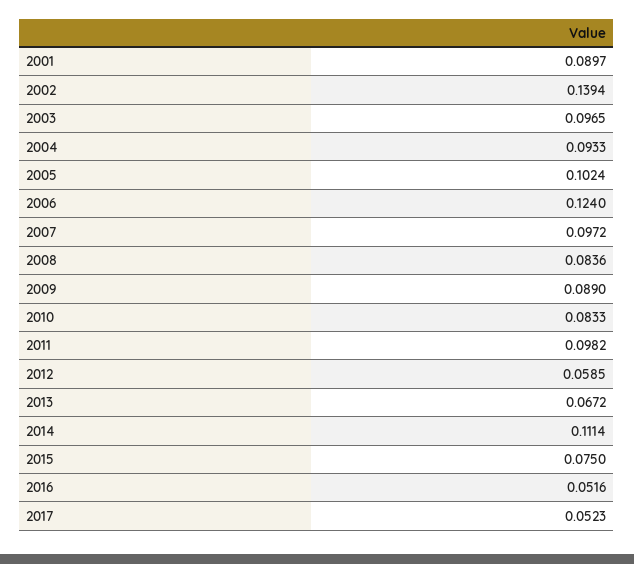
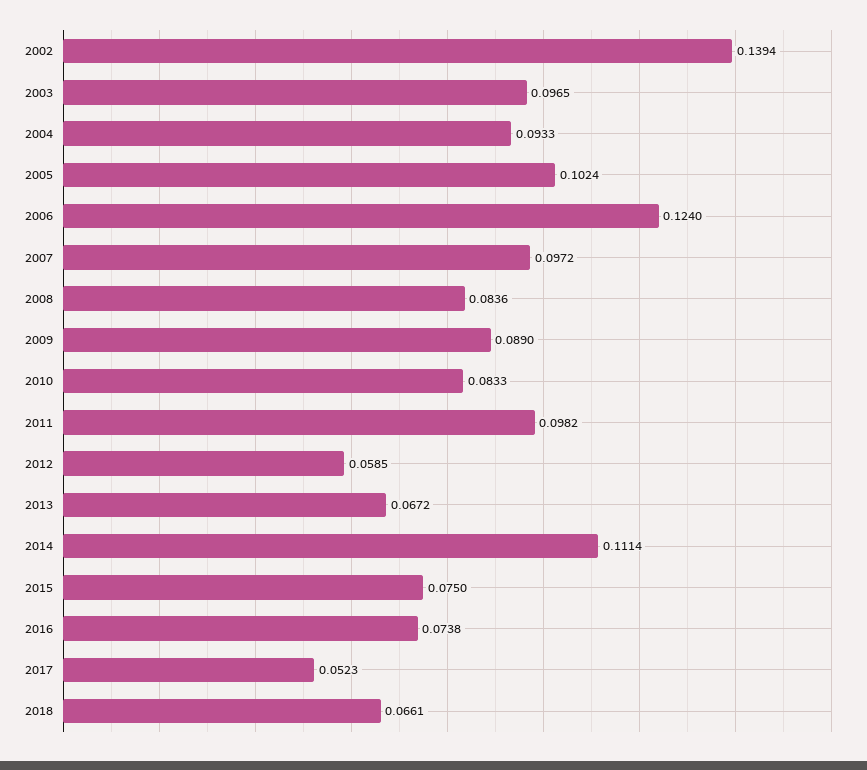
2001: 0.0897 -> none
2016: 0.0516 -> 0.0738
2018: none -> 0.0661

